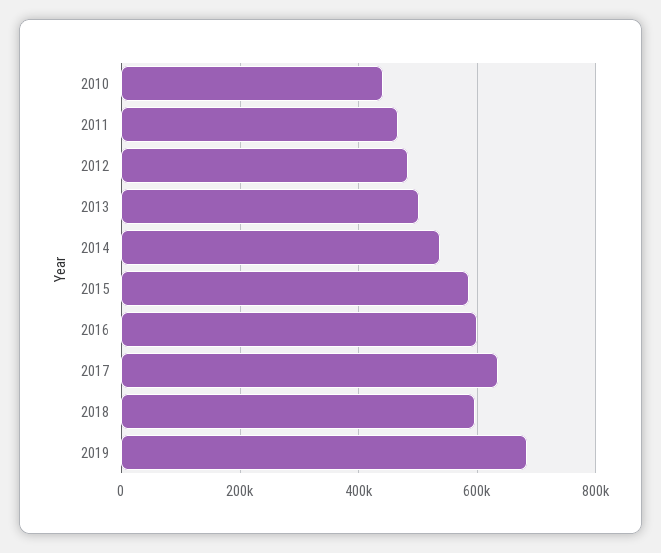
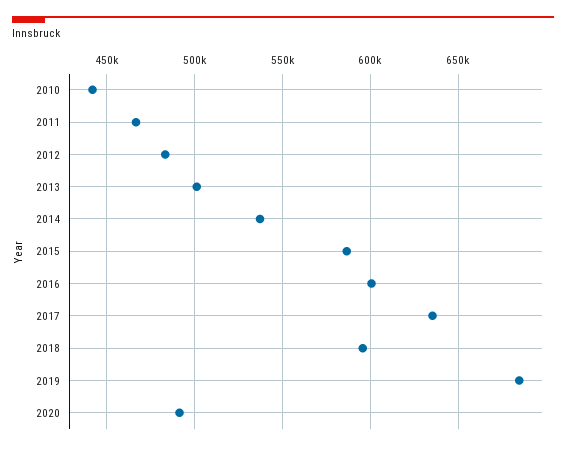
2020: none -> 490000

